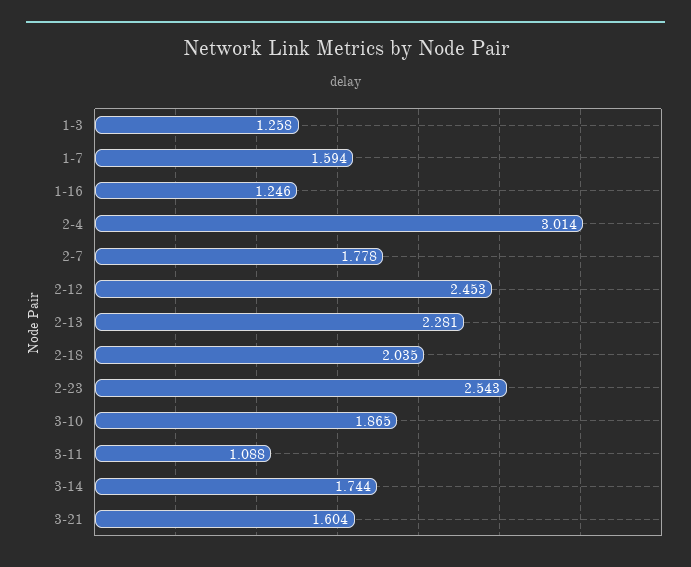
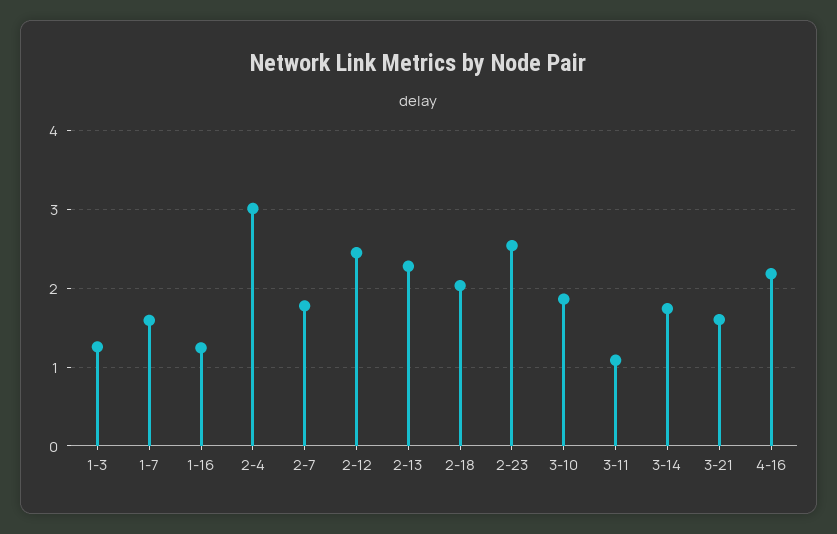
4-16: none -> 2.2

